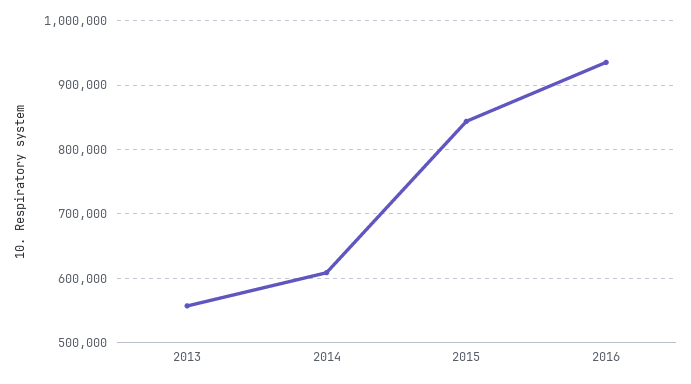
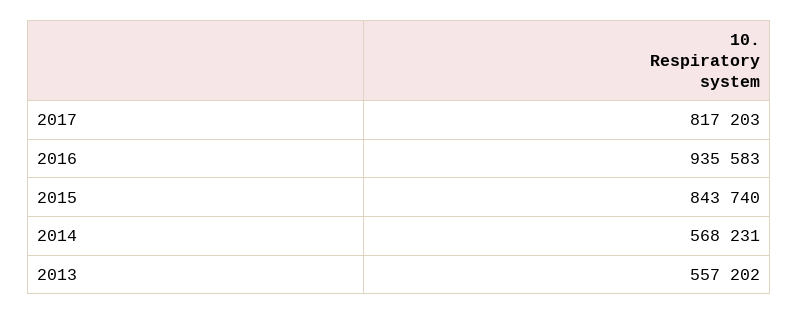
2014: 610000 -> 568231
2017: none -> 817203

